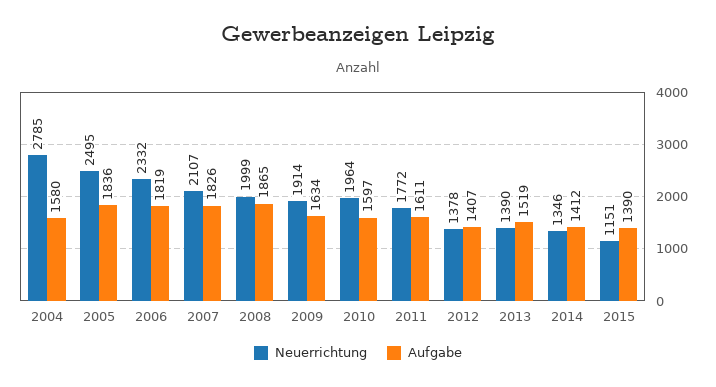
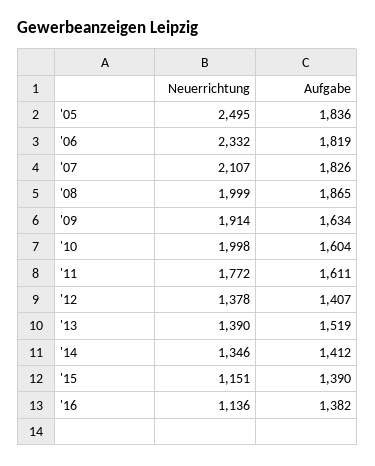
Neuerrichtung, 2004: 2785 -> none
Aufgabe, 2004: 1580 -> none
Neuerrichtung, 2010: 1964 -> 1998
Aufgabe, 2010: 1597 -> 1604
Neuerrichtung, '16: none -> 1136
Aufgabe, '16: none -> 1382

